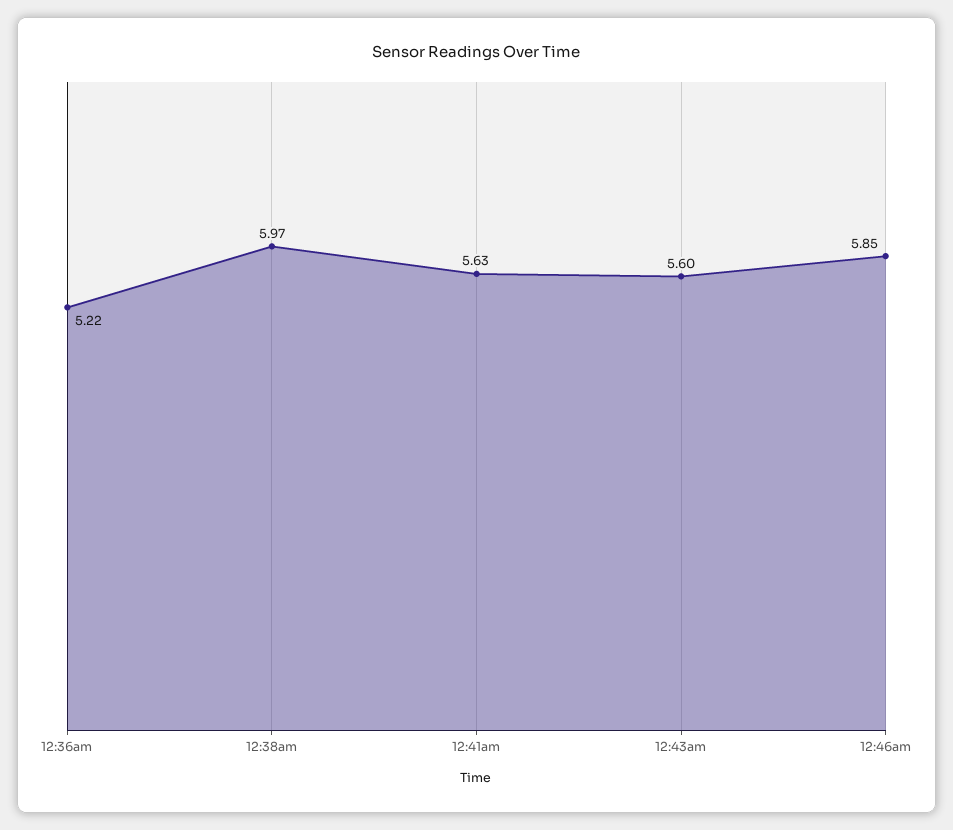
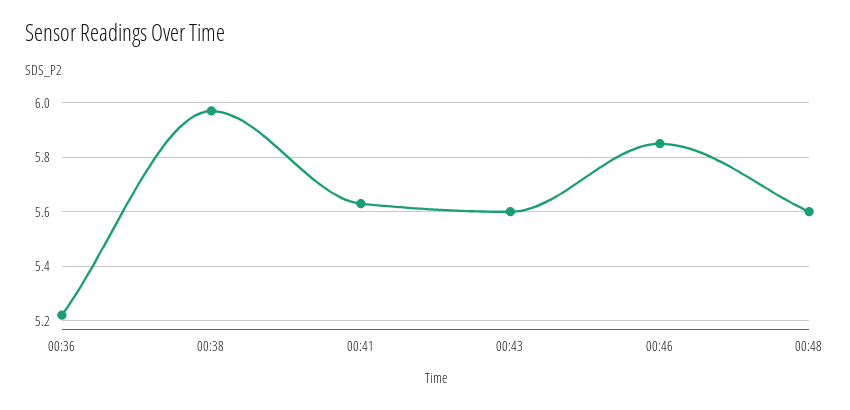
00:48: none -> 5.6

